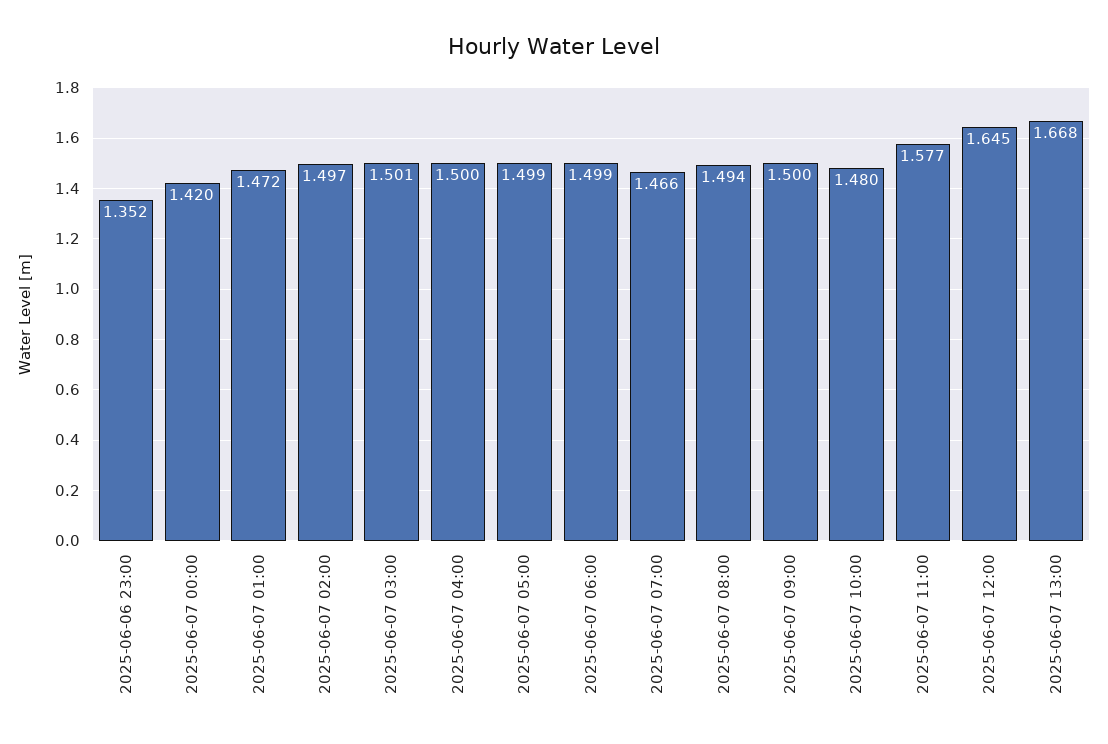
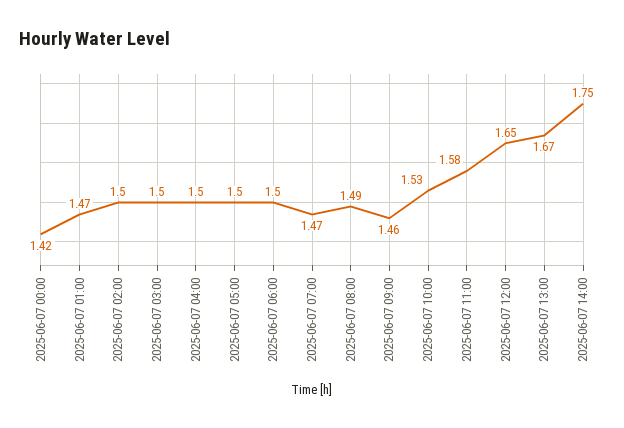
2025-06-06 23:00: 1.352 -> none
2025-06-07 09:00: 1.5 -> 1.46
2025-06-07 10:00: 1.48 -> 1.53
2025-06-07 14:00: none -> 1.75

